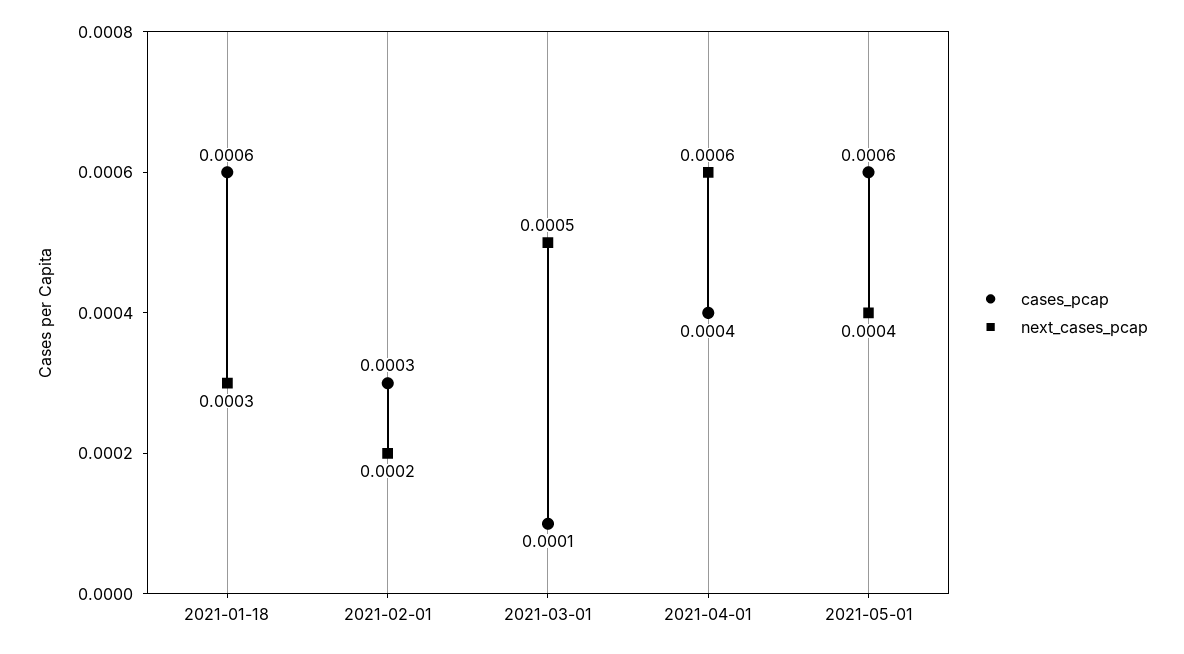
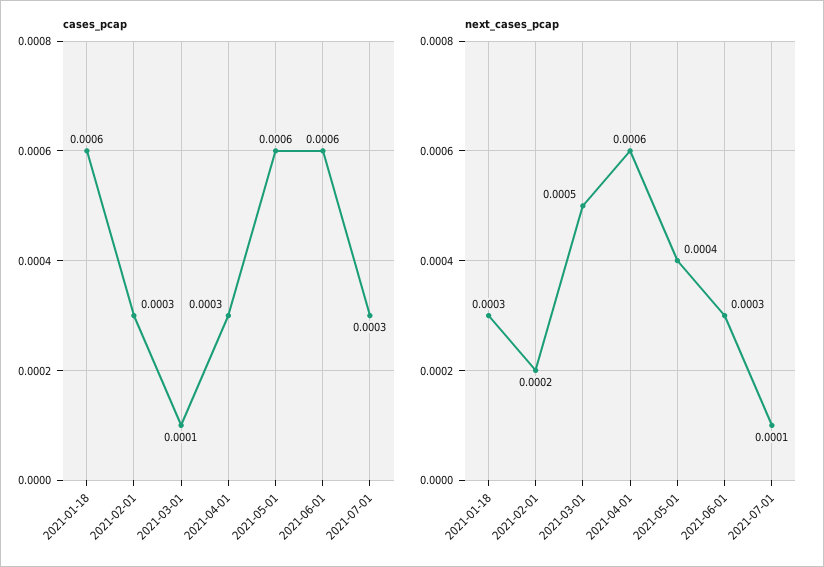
cases_pcap, 2021-04-01: 0.0004 -> 0.0003
cases_pcap, 2021-06-01: none -> 0.0006
cases_pcap, 2021-07-01: none -> 0.0003
next_cases_pcap, 2021-06-01: none -> 0.0003
next_cases_pcap, 2021-07-01: none -> 0.0001

